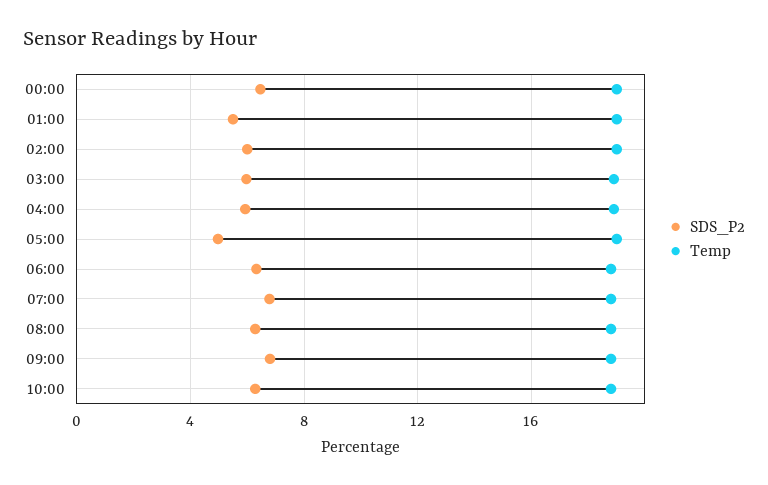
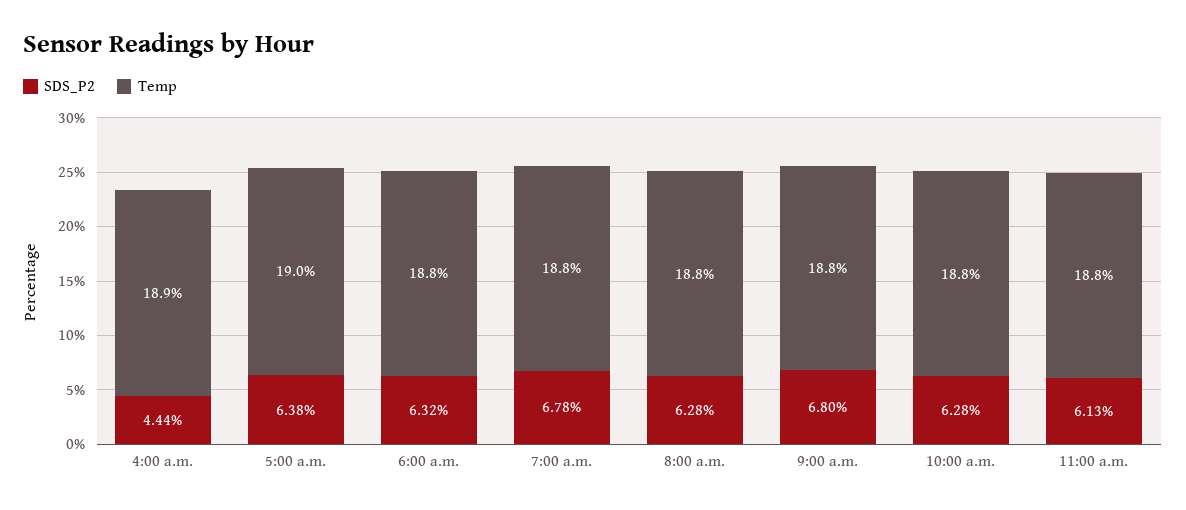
SDS_P2, 00:00: 6.5 -> none
Temp, 00:00: 19 -> none
SDS_P2, 01:00: 5.5 -> none
Temp, 01:00: 19 -> none
SDS_P2, 02:00: 6 -> none
Temp, 02:00: 19 -> none
SDS_P2, 03:00: 6 -> none
Temp, 03:00: 19 -> none
SDS_P2, 04:00: 6 -> 4.44
SDS_P2, 05:00: 5 -> 6.38
SDS_P2, 11:00 a.m.: none -> 6.13
Temp, 11:00 a.m.: none -> 18.8

